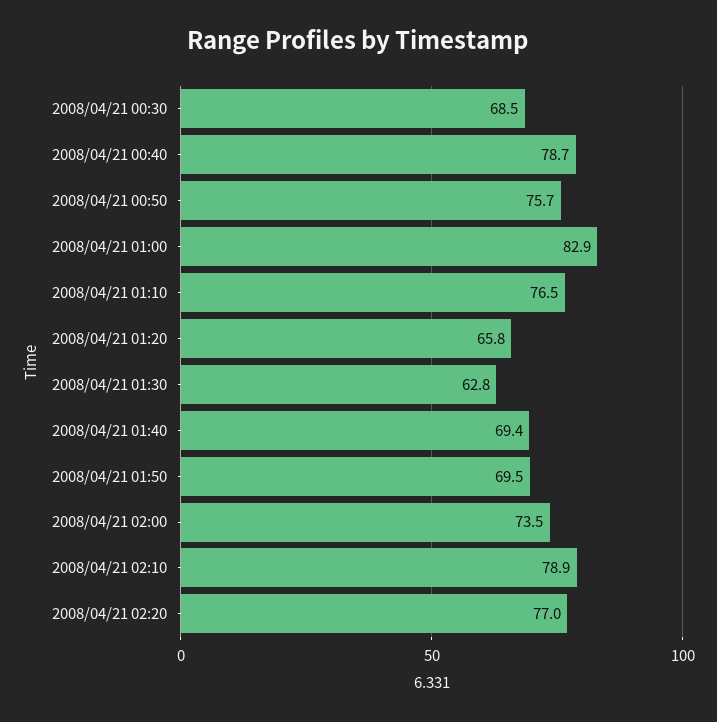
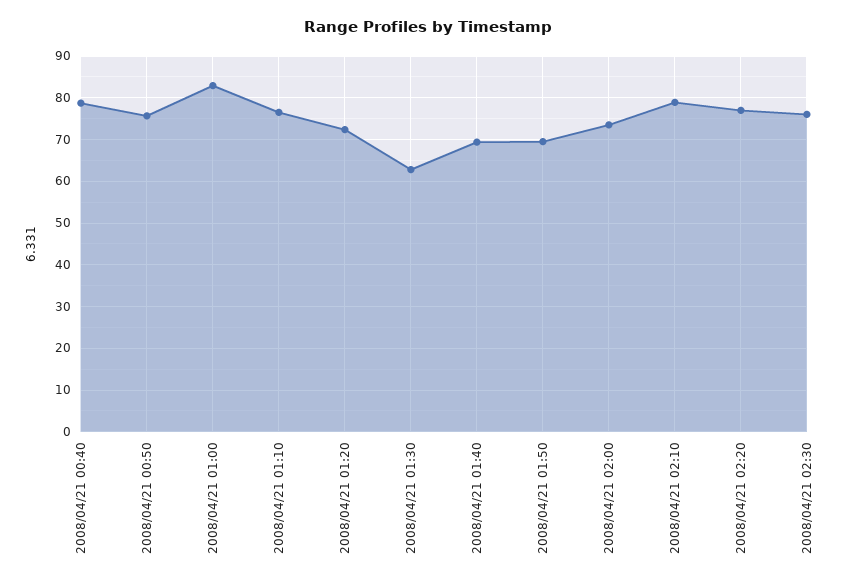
2008/04/21 00:30: 68.5 -> none
2008/04/21 01:20: 65.8 -> 72
2008/04/21 02:30: none -> 76

